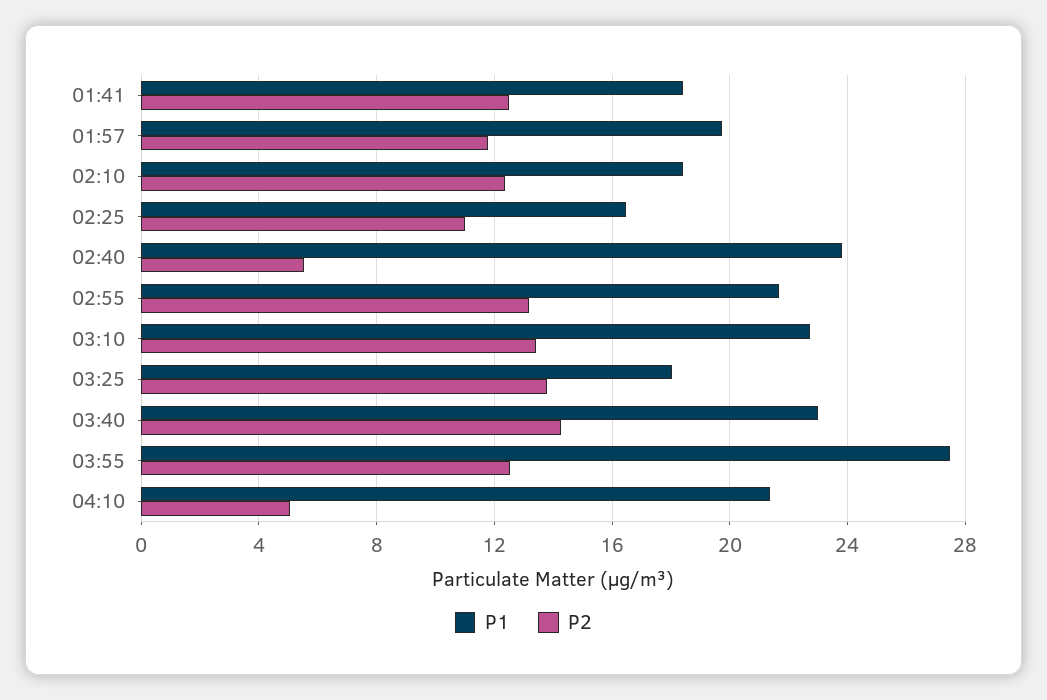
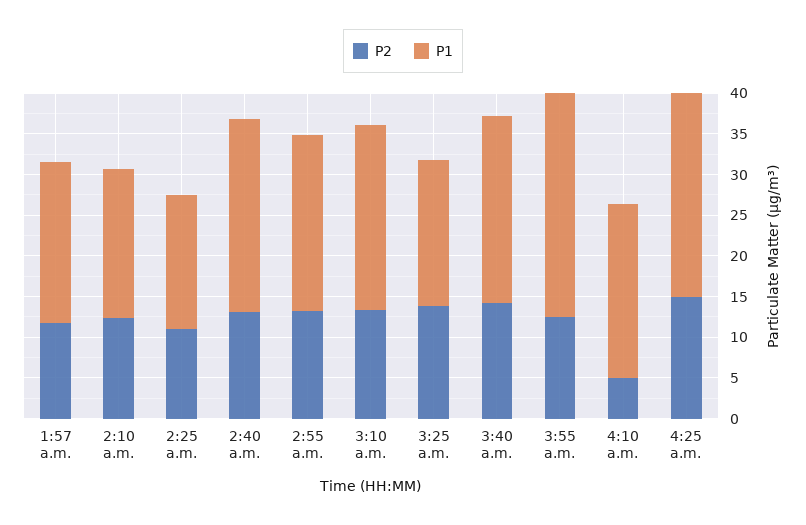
P1, 01:41: 18.5 -> none
P2, 01:41: 12.5 -> none
P2, 02:40: 5.5 -> 13
P2, 4:25 a.m.: none -> 15
P1, 4:25 a.m.: none -> 25

